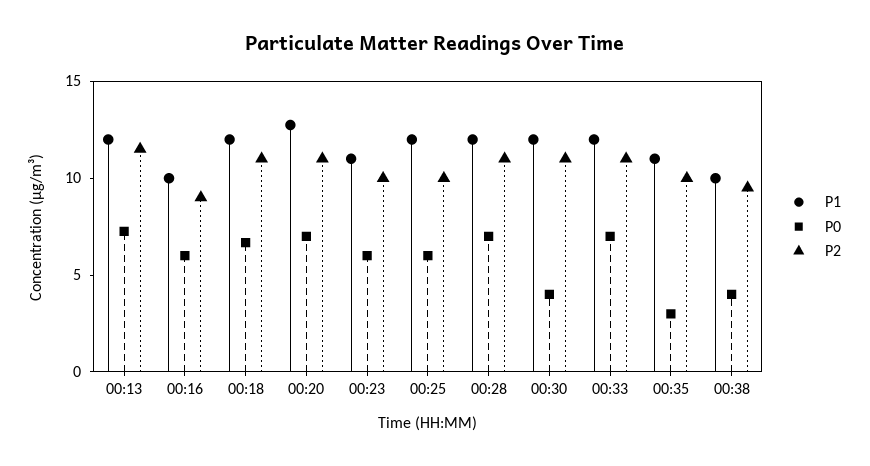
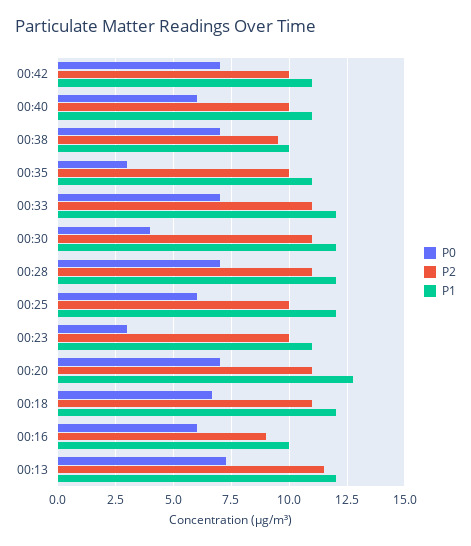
P0, 00:23: 6 -> 3
P0, 00:38: 4 -> 7
P0, 00:42: none -> 7
P2, 00:42: none -> 10
P1, 00:42: none -> 11
P0, 00:40: none -> 6
P2, 00:40: none -> 10
P1, 00:40: none -> 11

